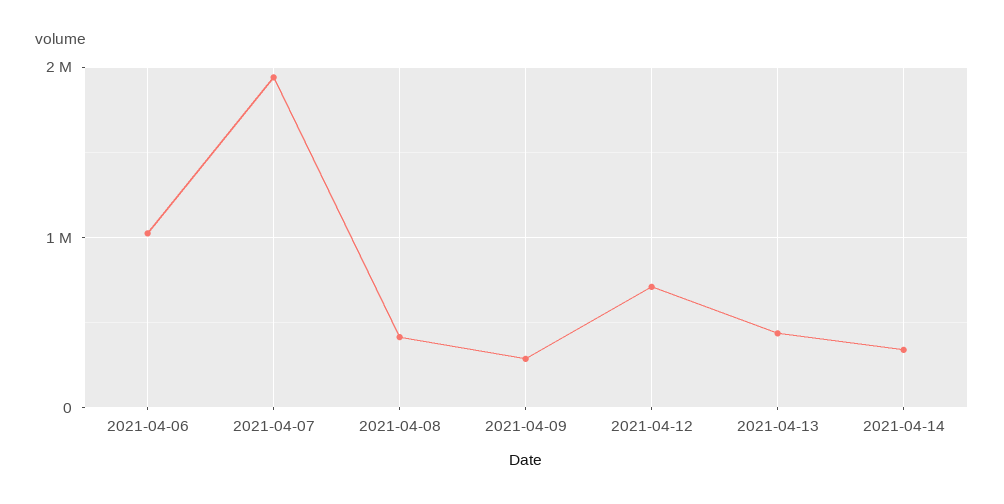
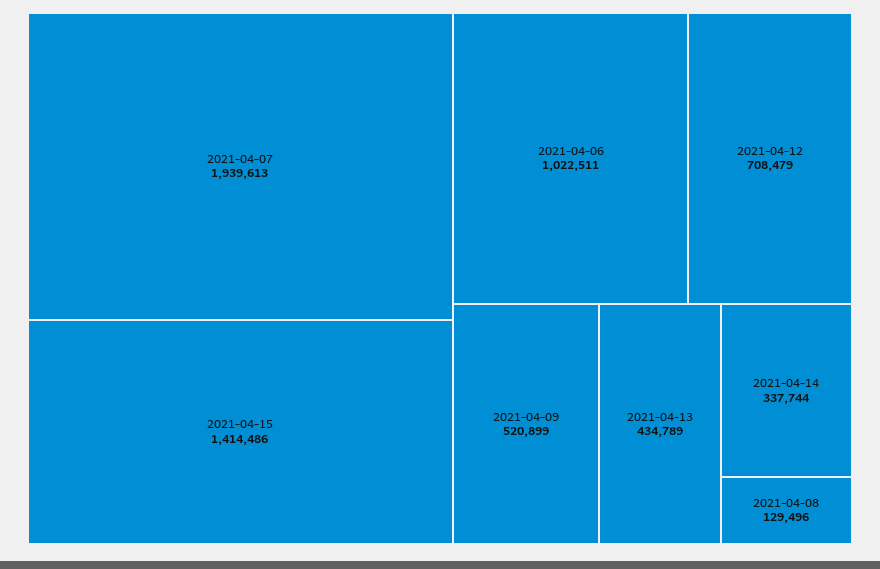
2021-04-08: 400000 -> 129496
2021-04-09: 300000 -> 520899
2021-04-15: none -> 1414486

